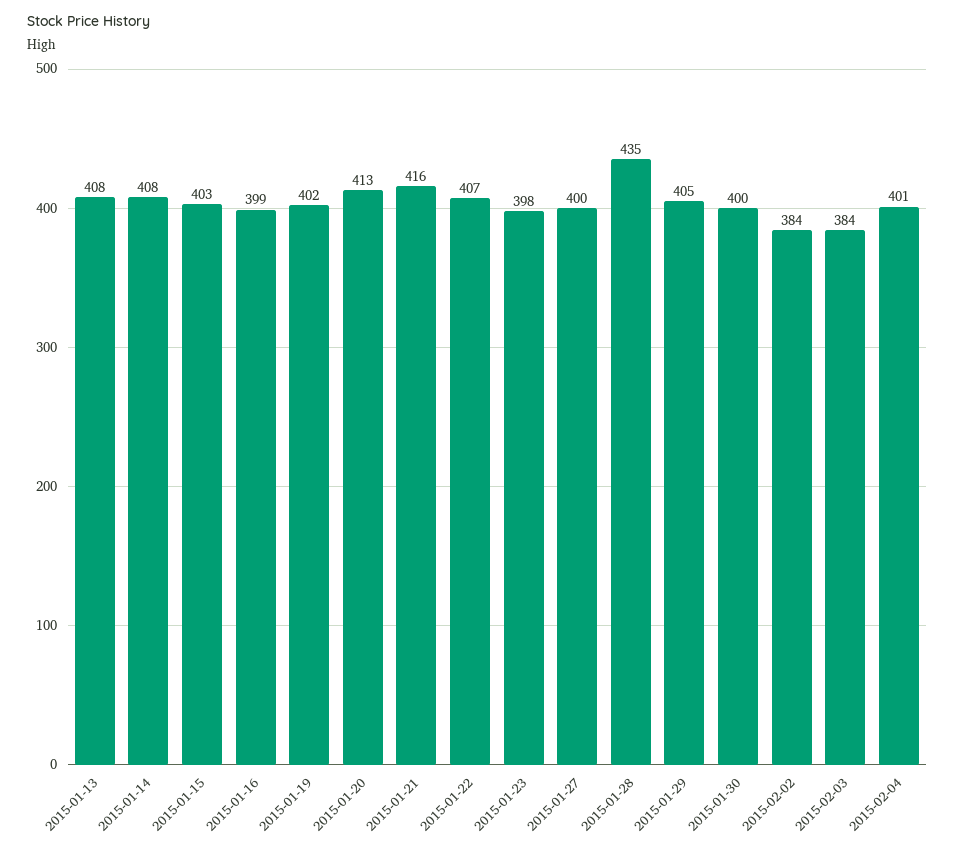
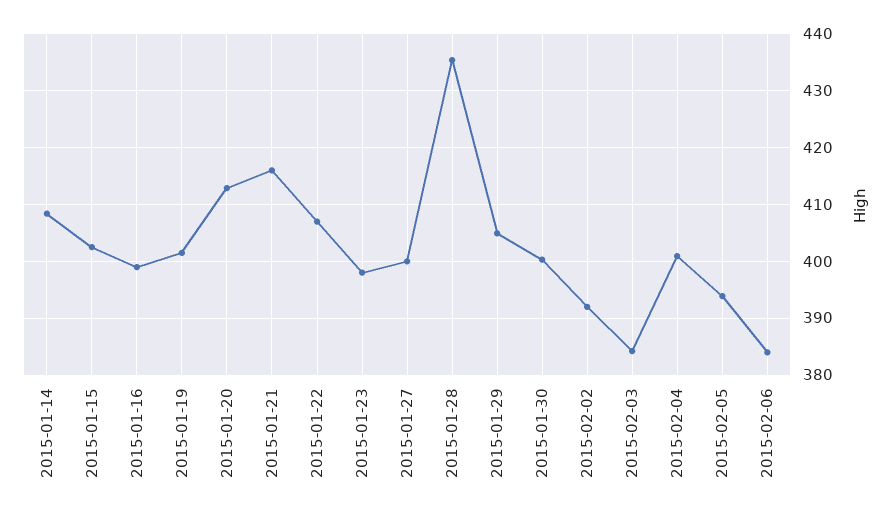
2015-01-13: 408 -> none
2015-02-02: 384 -> 392
2015-02-05: none -> 394
2015-02-06: none -> 384

